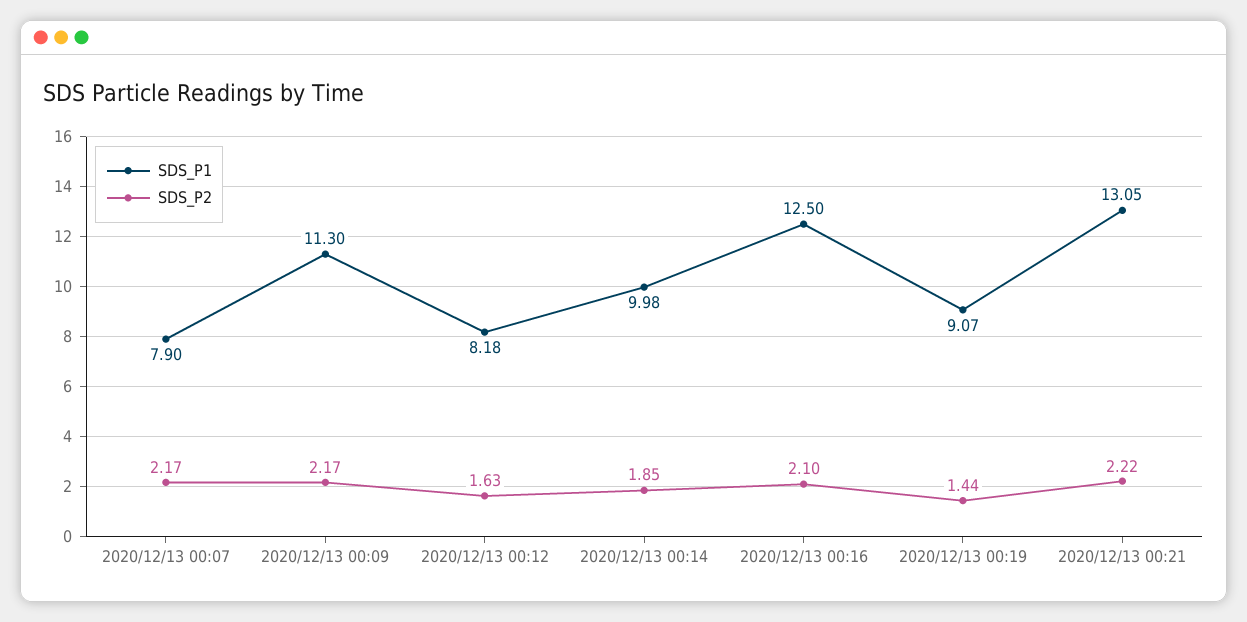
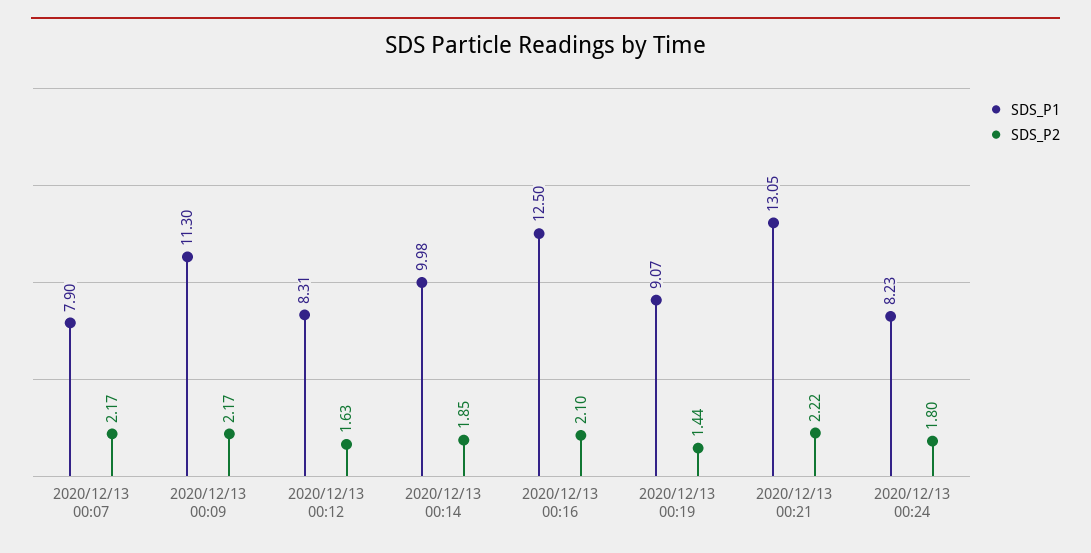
SDS_P1, 2020/12/13 00:12: 8.18 -> 8.31
SDS_P1, 2020/12/13 00:24: none -> 8.23
SDS_P2, 2020/12/13 00:24: none -> 1.8

